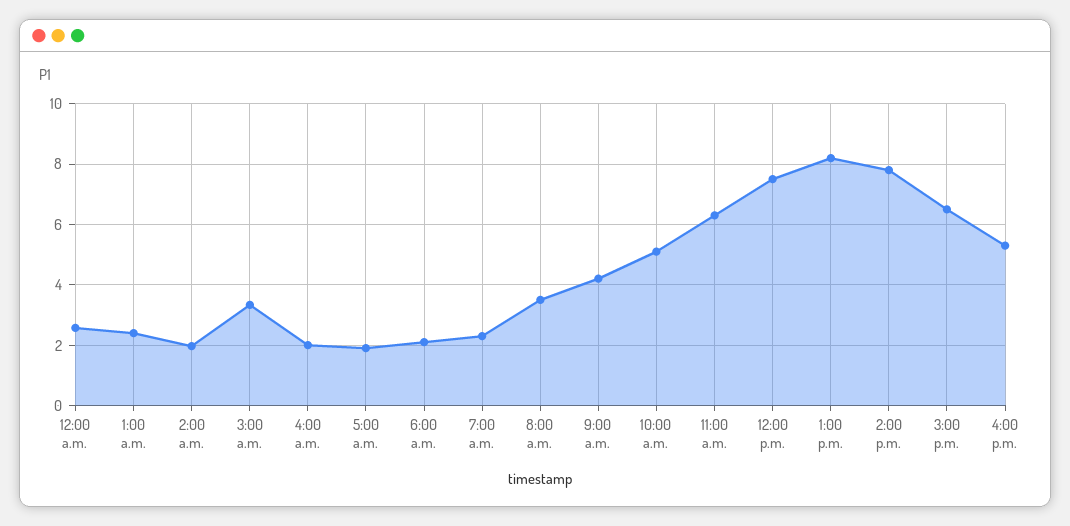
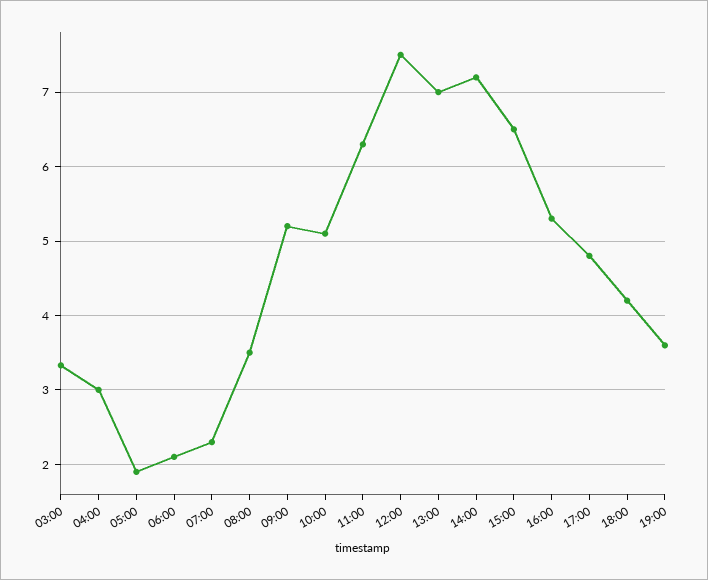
12:00 a.m.: 2.6 -> none
1:00 a.m.: 2.4 -> none
2:00 a.m.: 2 -> none
4:00 a.m.: 2 -> 3
9:00 a.m.: 4.2 -> 5.2
1:00 p.m.: 8.2 -> 7
2:00 p.m.: 7.8 -> 7.2
17:00: none -> 4.8
18:00: none -> 4.2
19:00: none -> 3.6

